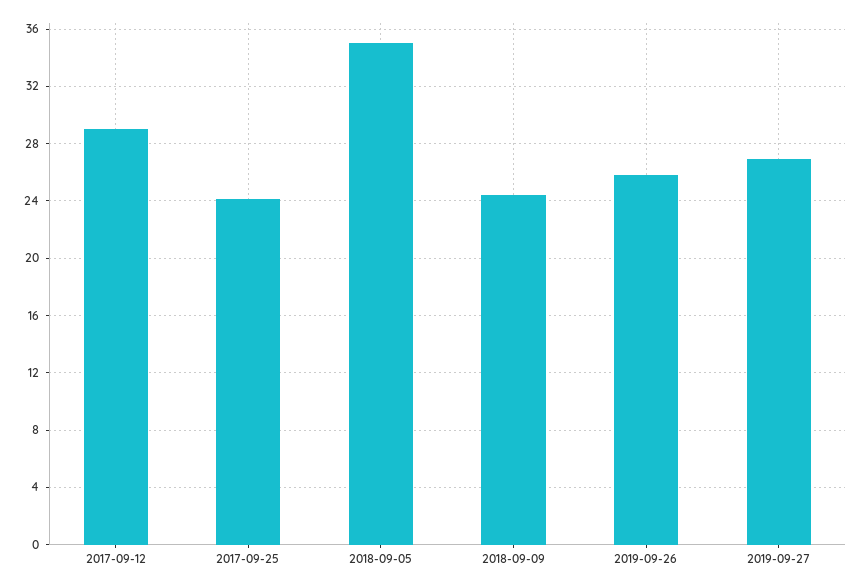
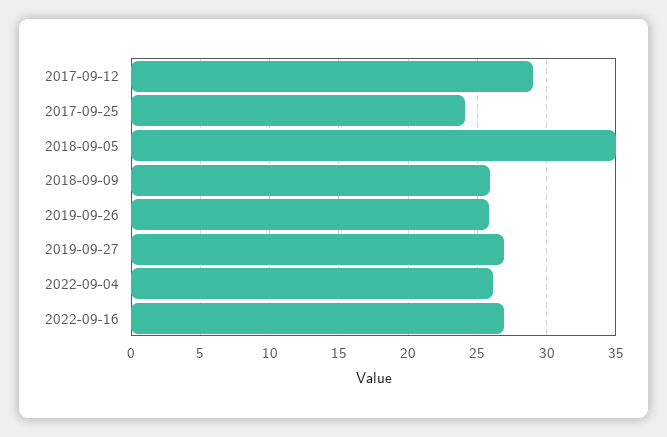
2018-09-09: 24.5 -> 26
2022-09-04: none -> 26
2022-09-16: none -> 27

